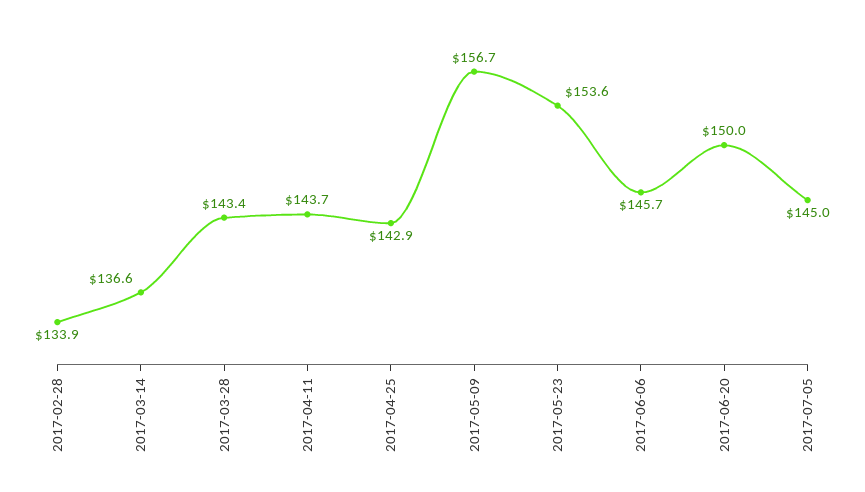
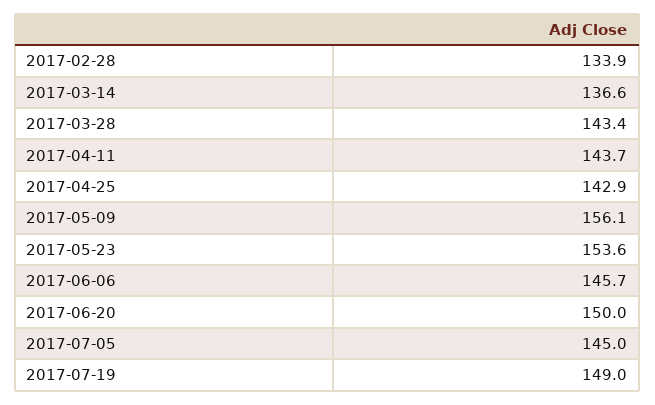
2017-05-09: 156.7 -> 156.1
2017-07-19: none -> 149

